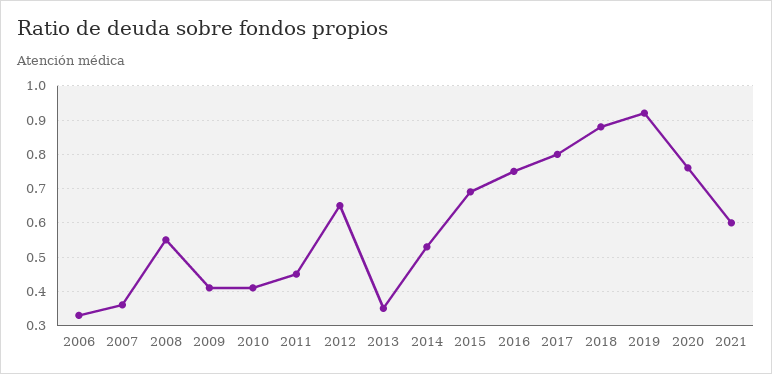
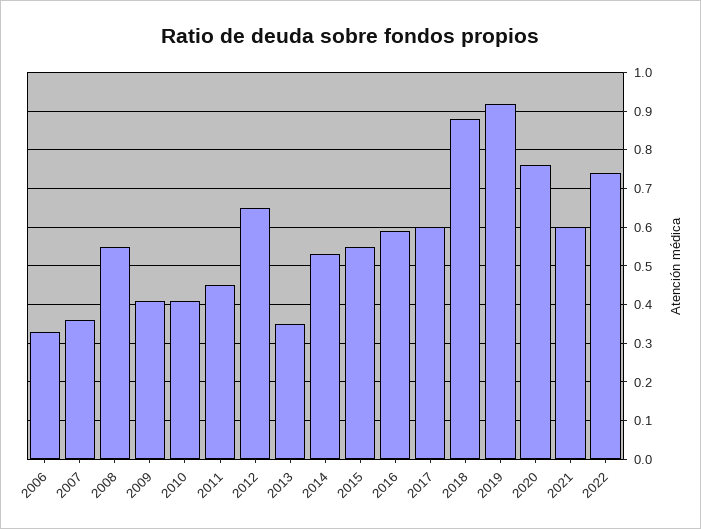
2015: 0.7 -> 0.55
2016: 0.75 -> 0.6
2017: 0.8 -> 0.6
2022: none -> 0.75

